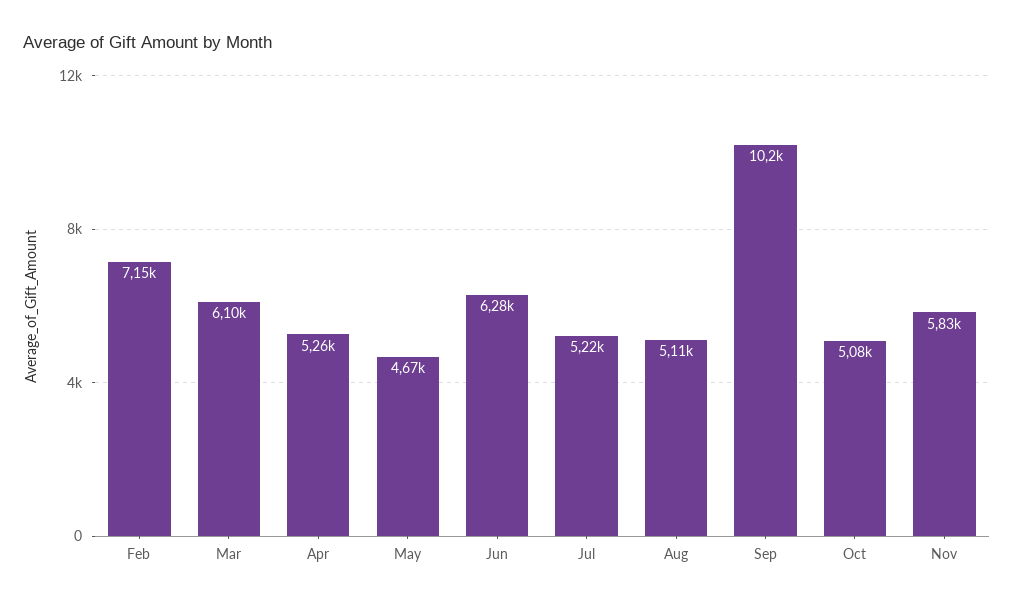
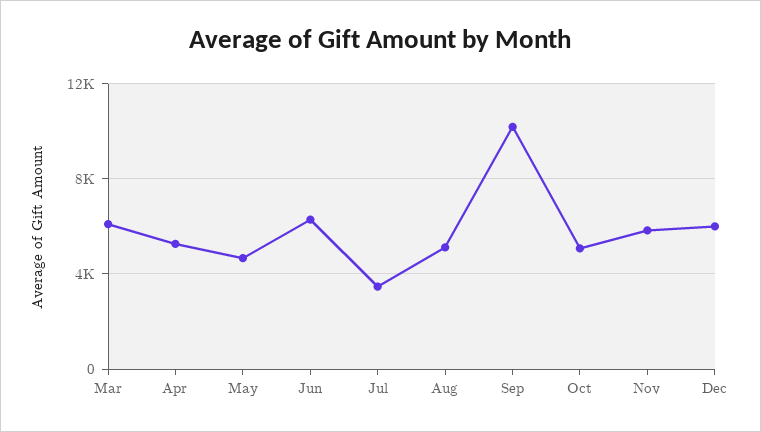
Feb: 7150 -> none
Jul: 5220 -> 3500
Dec: none -> 6000

